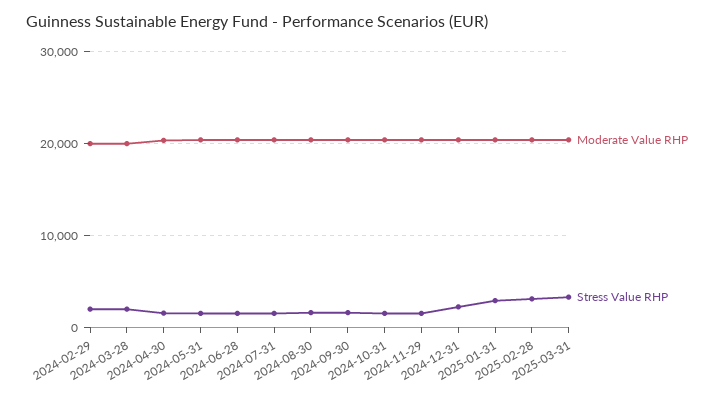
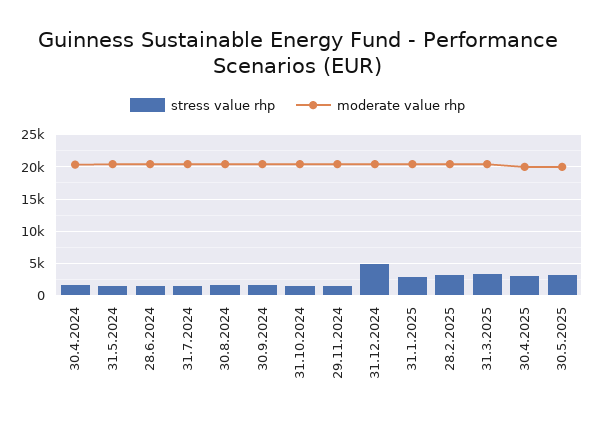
Moderate Value RHP, 2024-02-29: 20000 -> none
Stress Value RHP, 2024-02-29: 2000 -> none
Moderate Value RHP, 2024-03-28: 20000 -> none
Stress Value RHP, 2024-03-28: 2000 -> none
Stress Value RHP, 2024-12-31: 2000 -> 5000
Stress Value RHP, 30.4.2025: none -> 3000
Moderate Value RHP, 30.4.2025: none -> 20000
Stress Value RHP, 30.5.2025: none -> 3000
Moderate Value RHP, 30.5.2025: none -> 20000

